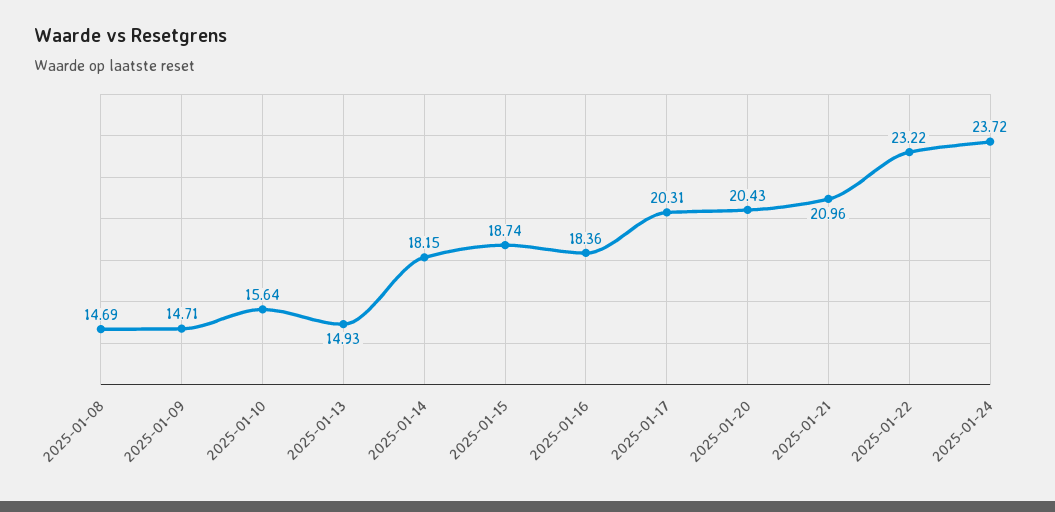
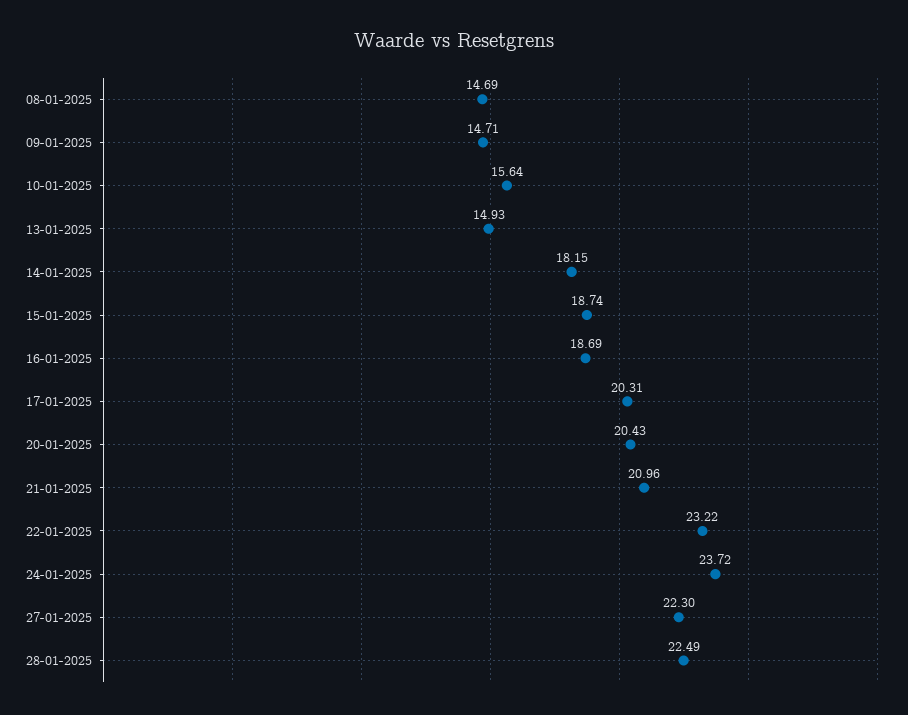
2025-01-16: 18.36 -> 18.69
27-01-2025: none -> 22.3
28-01-2025: none -> 22.49

